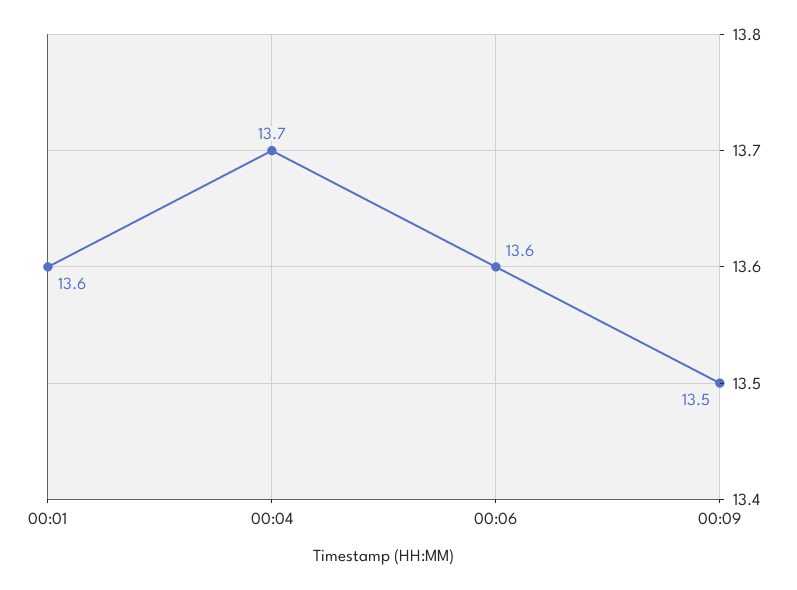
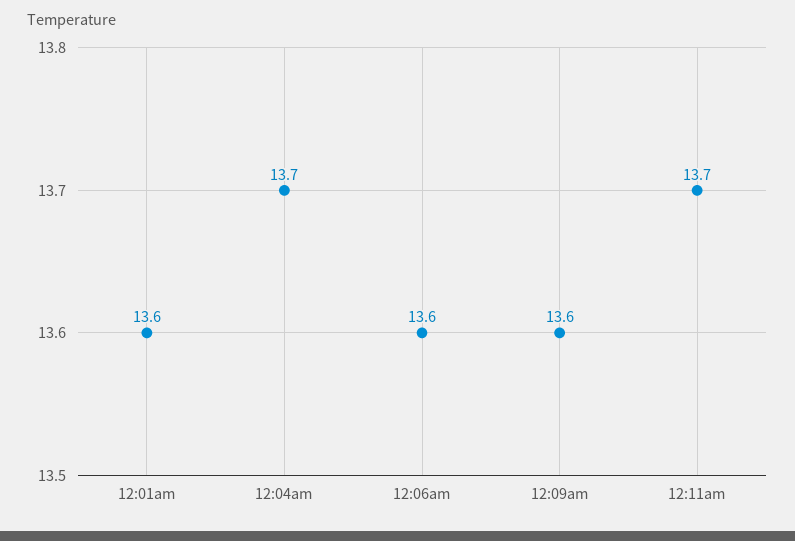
00:09: 13.5 -> 13.6
12:11am: none -> 13.7

